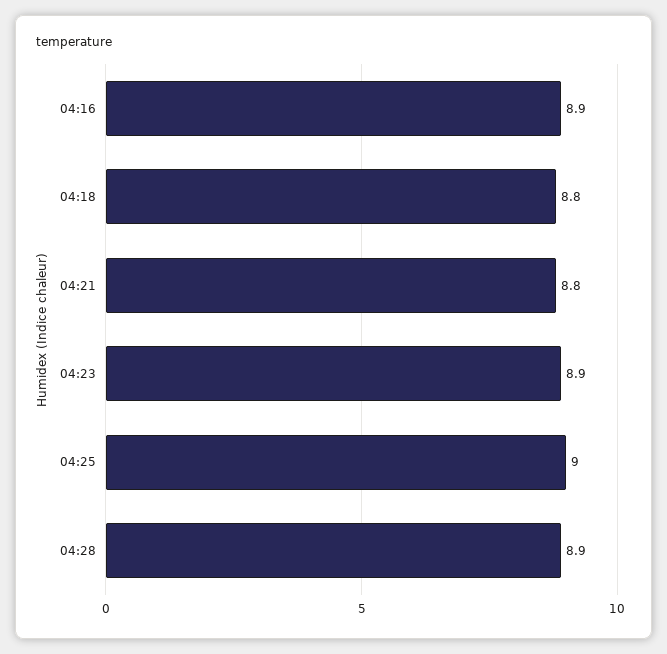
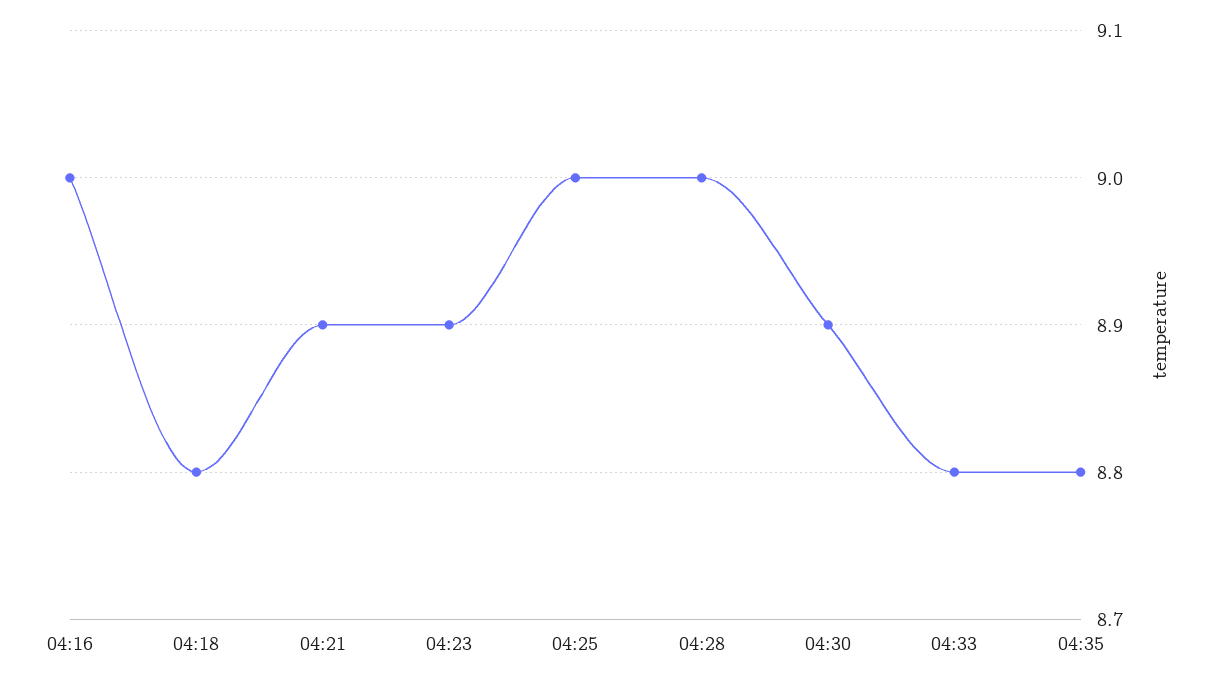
04:16: 8.9 -> 9
04:21: 8.8 -> 8.9
04:28: 8.9 -> 9
04:30: none -> 8.9
04:33: none -> 8.8
04:35: none -> 8.8

